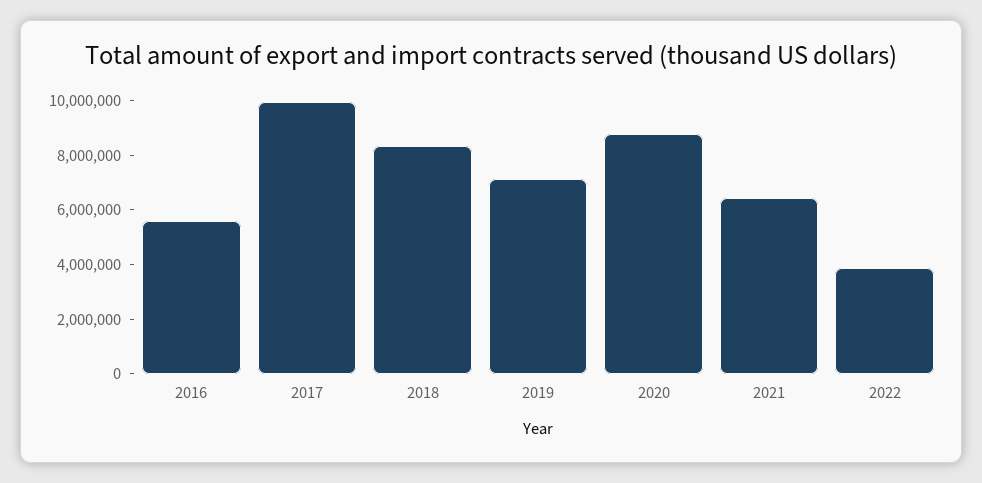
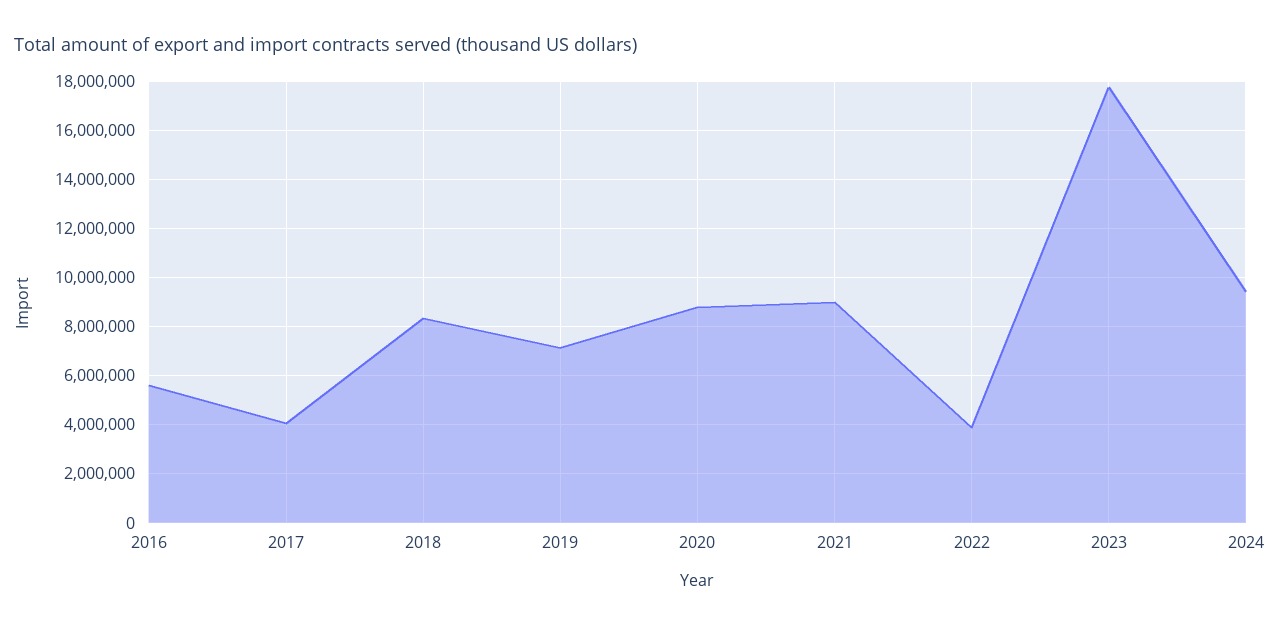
2017: 10000000 -> 4000000
2021: 6500000 -> 9000000
2023: none -> 17750000
2024: none -> 9500000

